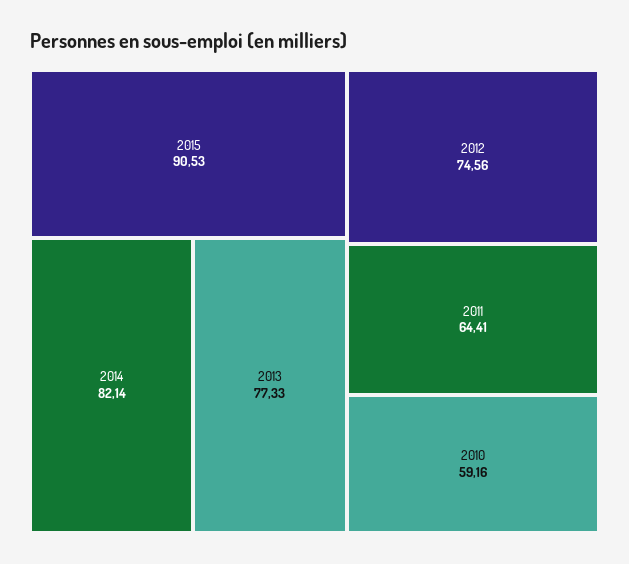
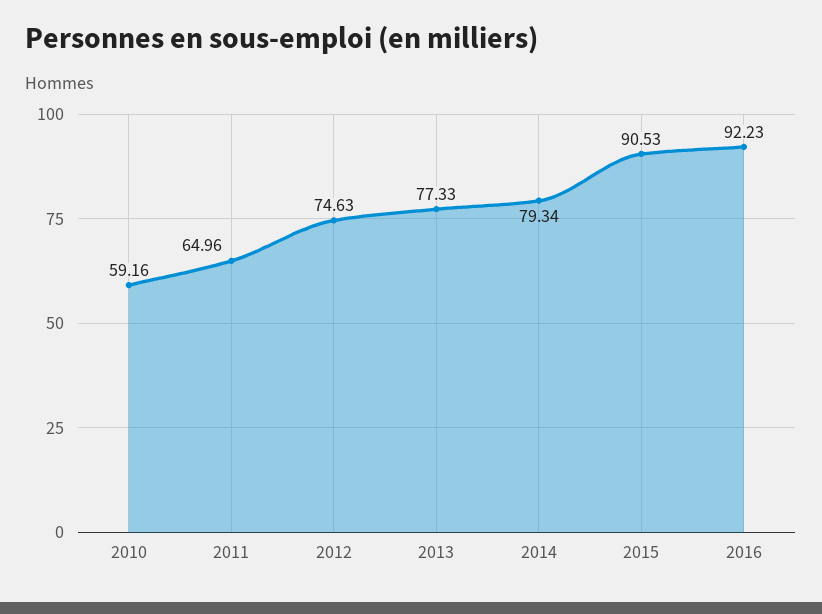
2014: 82.14 -> 79.34
2012: 74.56 -> 74.63
2011: 64.41 -> 64.96
2016: none -> 92.23

